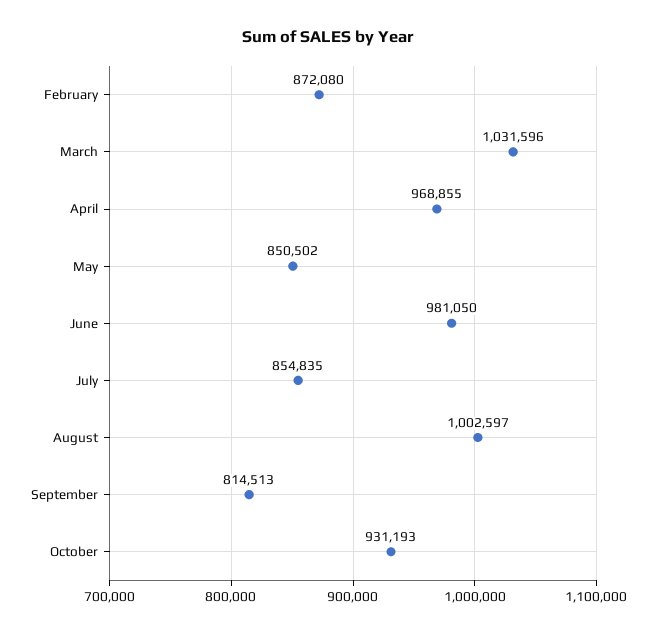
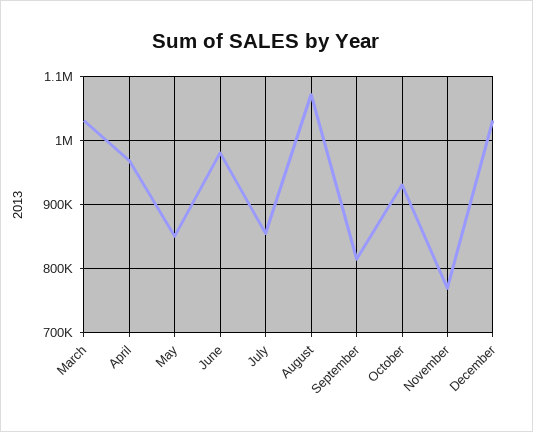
February: 872080 -> none
August: 1002597 -> 1070000
November: none -> 770000
December: none -> 1030000

